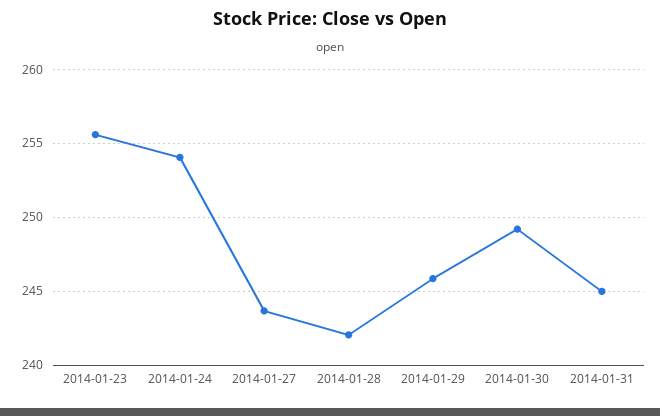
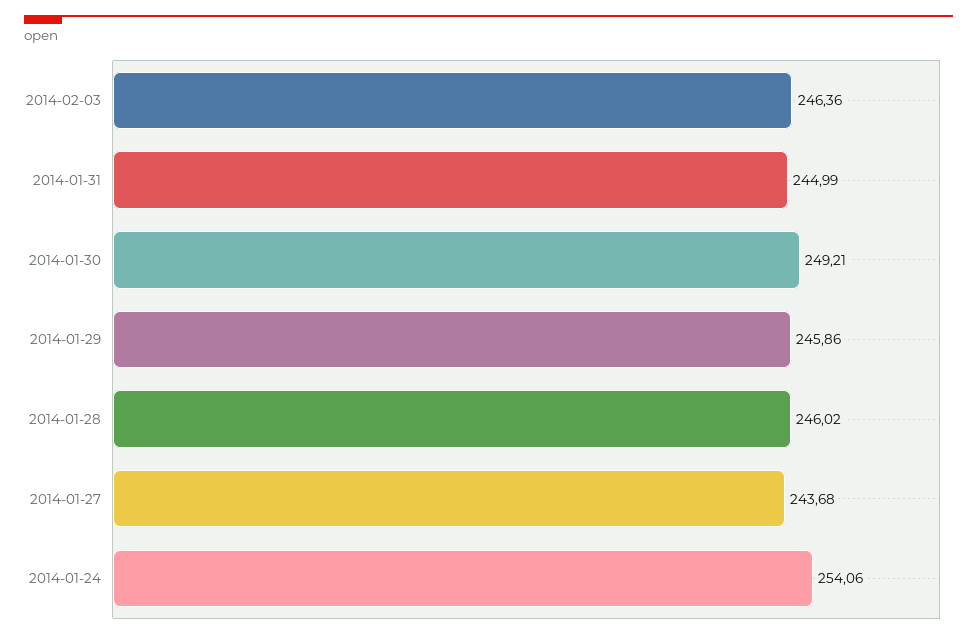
2014-01-23: 255.5 -> none
2014-01-28: 242 -> 246.02
2014-02-03: none -> 246.36

